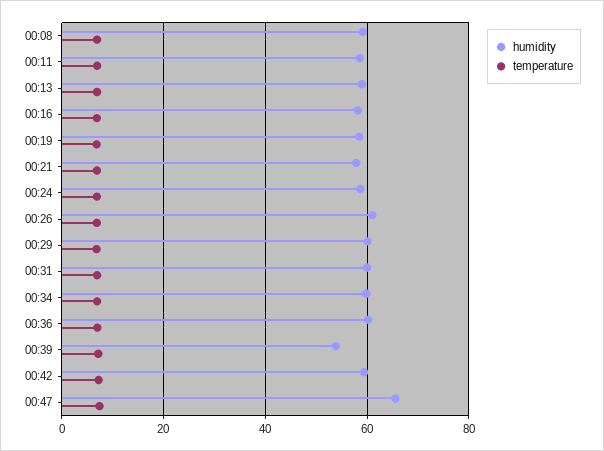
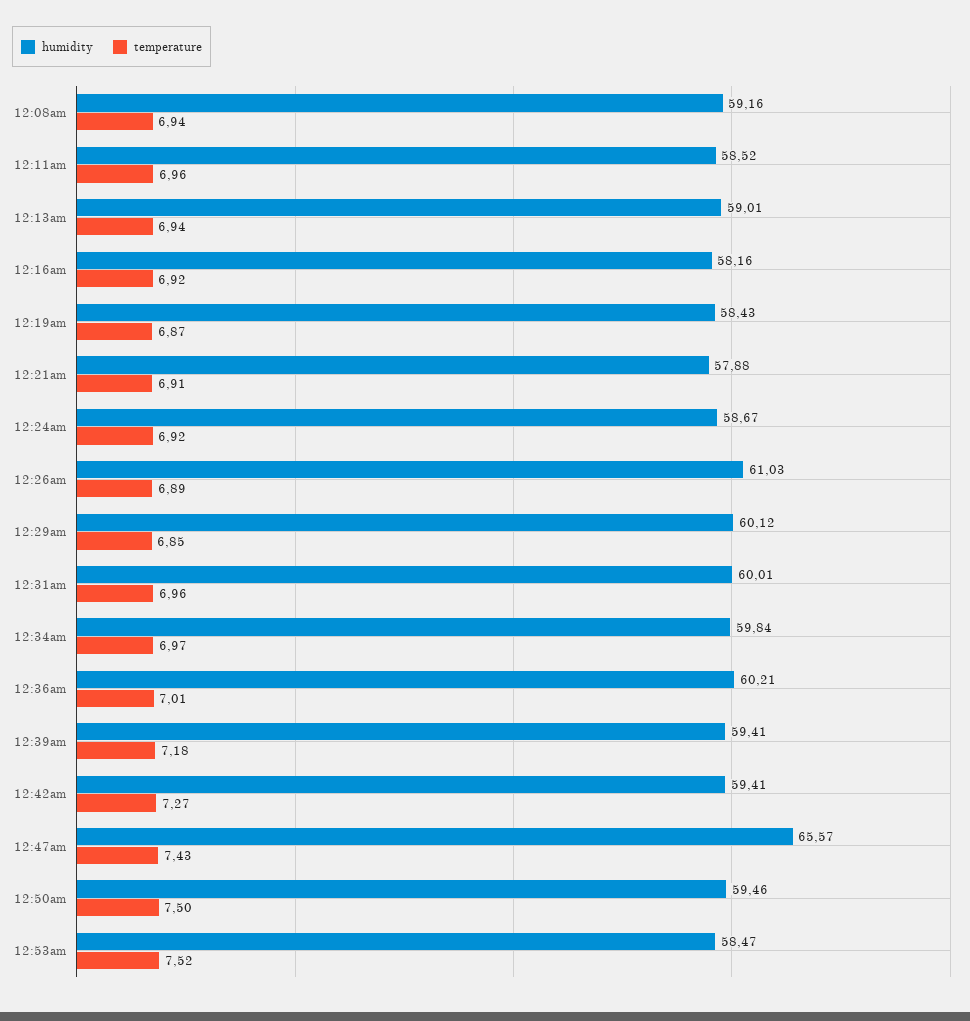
humidity, 00:39: 54 -> 59.41
humidity, 12:50am: none -> 59.46
temperature, 12:50am: none -> 7.5
humidity, 12:53am: none -> 58.47
temperature, 12:53am: none -> 7.52

